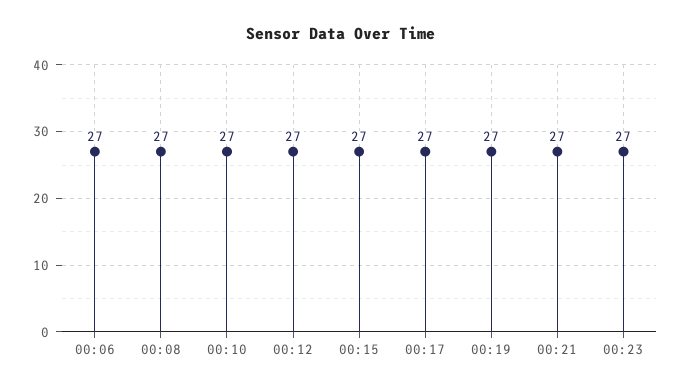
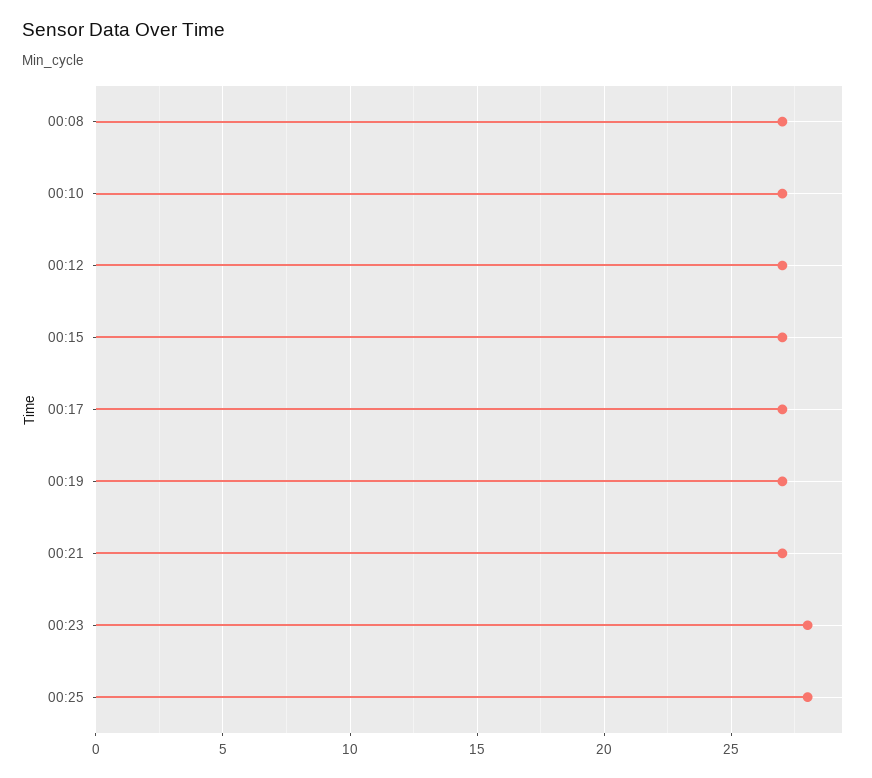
00:06: 27 -> none
00:23: 27 -> 28
00:25: none -> 28

